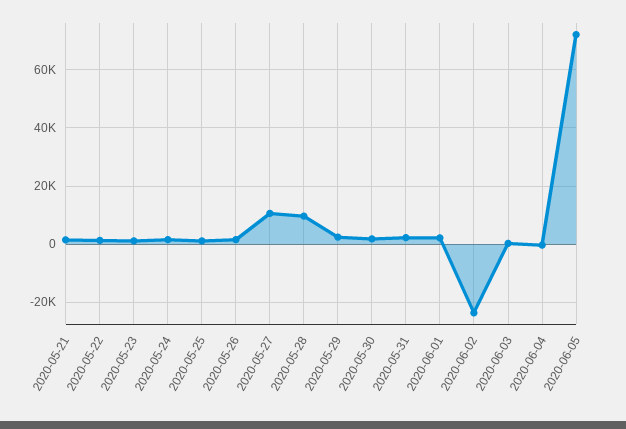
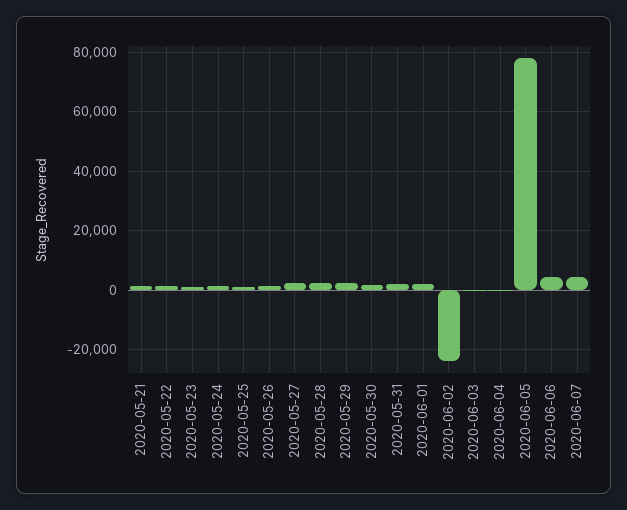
2020-05-27: 10000 -> 2500
2020-05-28: 10000 -> 2500
2020-06-05: 72500 -> 77500
2020-06-06: none -> 5000
2020-06-07: none -> 5000

